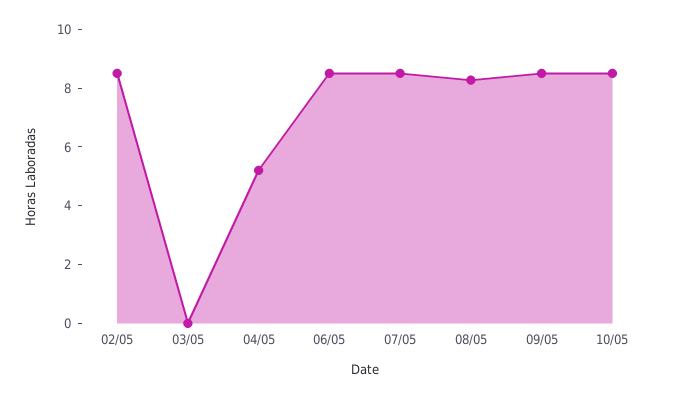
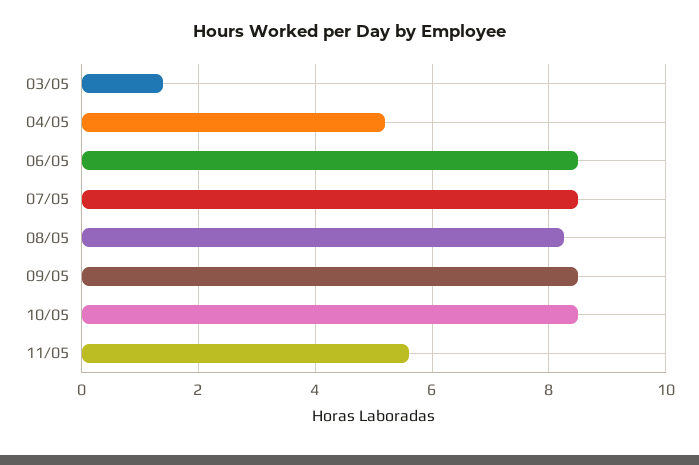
02/05: 8.5 -> none
03/05: 0 -> 1.4
11/05: none -> 5.6

